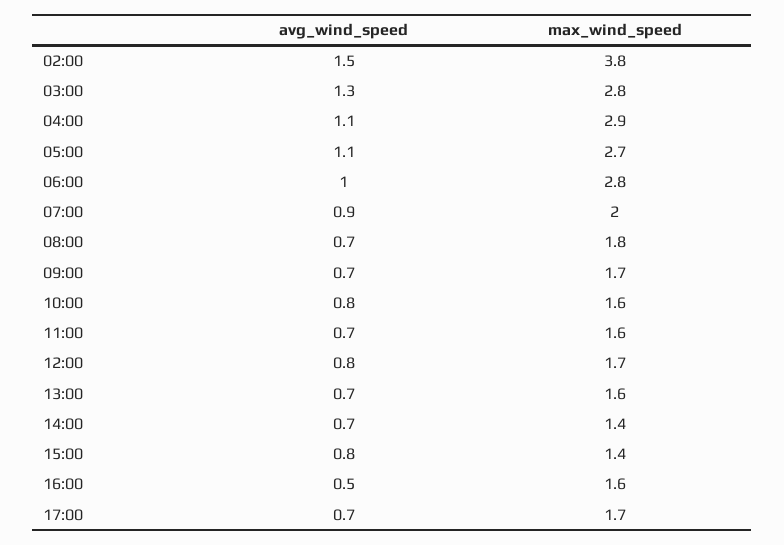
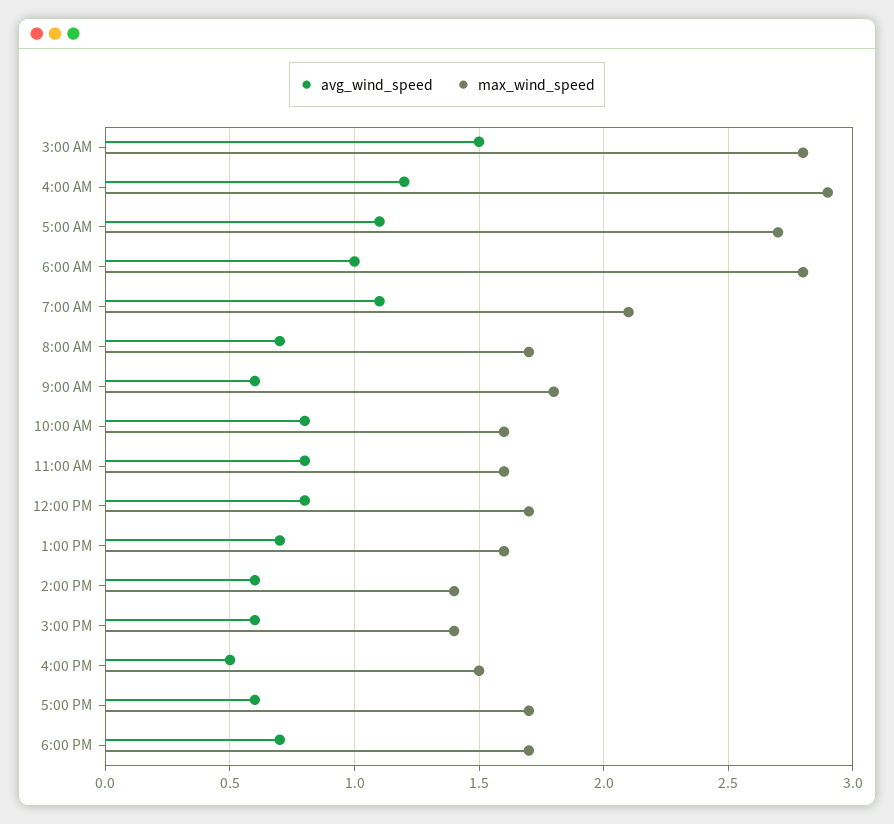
avg_wind_speed, 02:00: 1.5 -> none
max_wind_speed, 02:00: 3.8 -> none
avg_wind_speed, 03:00: 1.3 -> 1.5
avg_wind_speed, 04:00: 1.1 -> 1.2
avg_wind_speed, 07:00: 0.9 -> 1.1
max_wind_speed, 07:00: 2 -> 2.1
max_wind_speed, 08:00: 1.8 -> 1.7
avg_wind_speed, 09:00: 0.7 -> 0.6
max_wind_speed, 09:00: 1.7 -> 1.8
avg_wind_speed, 11:00: 0.7 -> 0.8
avg_wind_speed, 14:00: 0.7 -> 0.6
avg_wind_speed, 15:00: 0.8 -> 0.6
max_wind_speed, 16:00: 1.6 -> 1.5
avg_wind_speed, 17:00: 0.7 -> 0.6
avg_wind_speed, 6:00 PM: none -> 0.7
max_wind_speed, 6:00 PM: none -> 1.7

